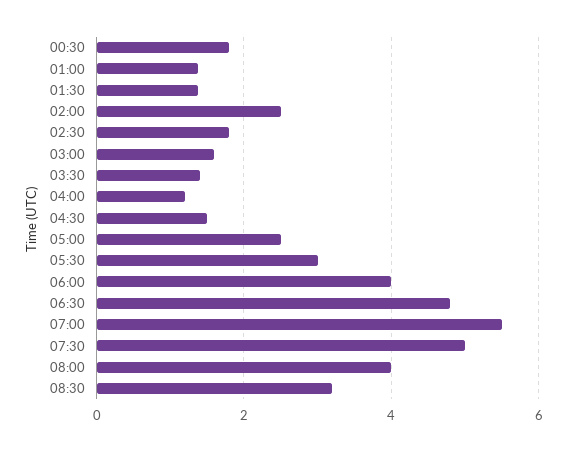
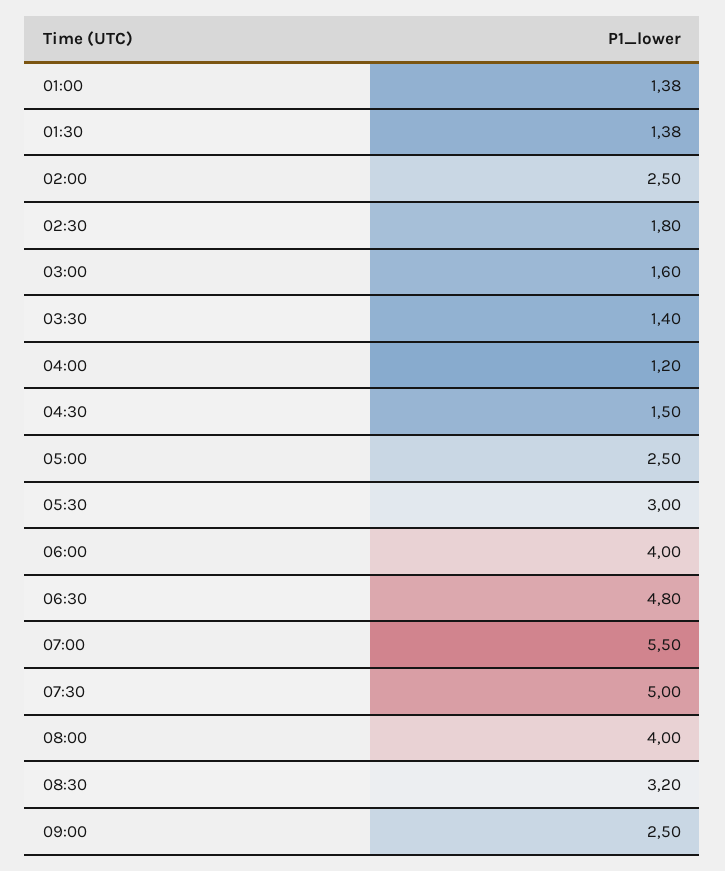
00:30: 1.8 -> none
09:00: none -> 2.5

